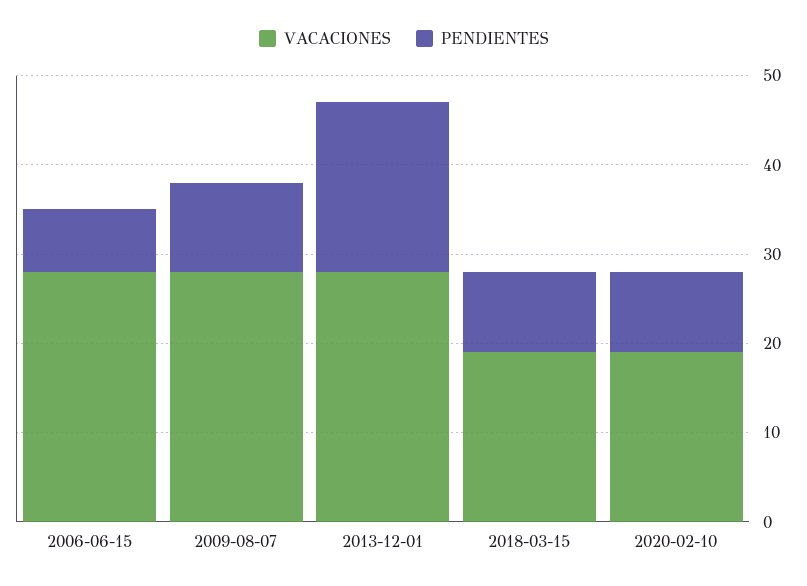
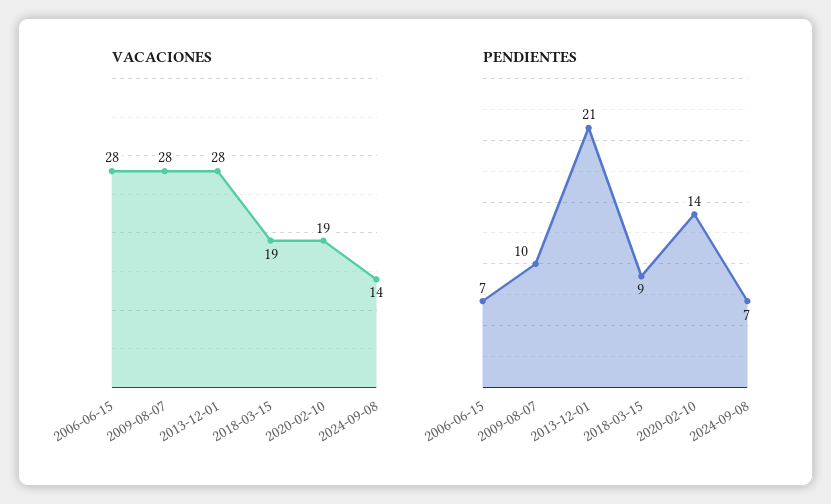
PENDIENTES, 2013-12-01: 19 -> 21
PENDIENTES, 2020-02-10: 9 -> 14
VACACIONES, 2024-09-08: none -> 14
PENDIENTES, 2024-09-08: none -> 7

